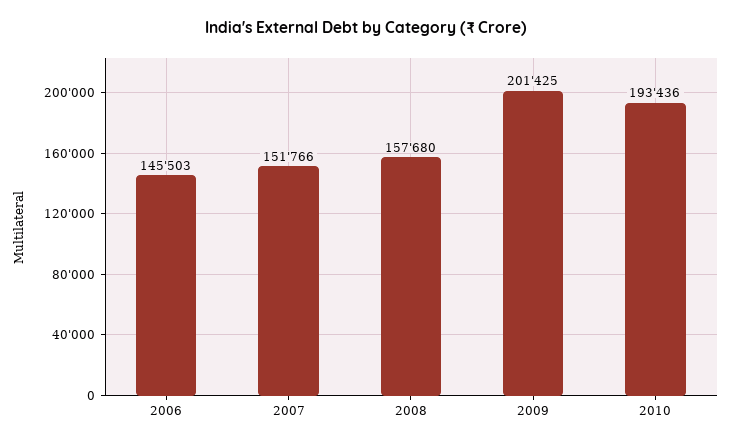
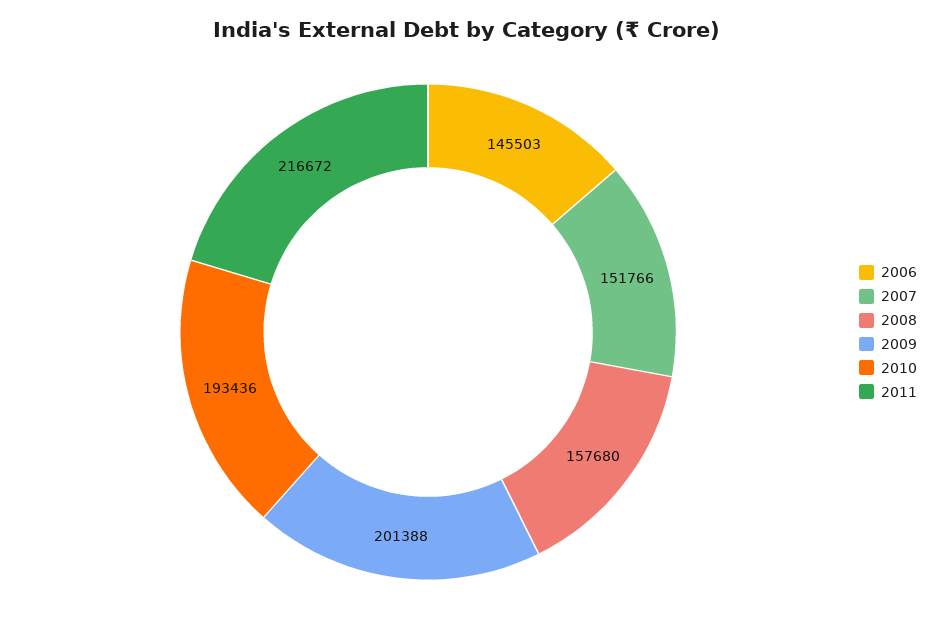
2009: 201425 -> 201388
2011: none -> 216672

